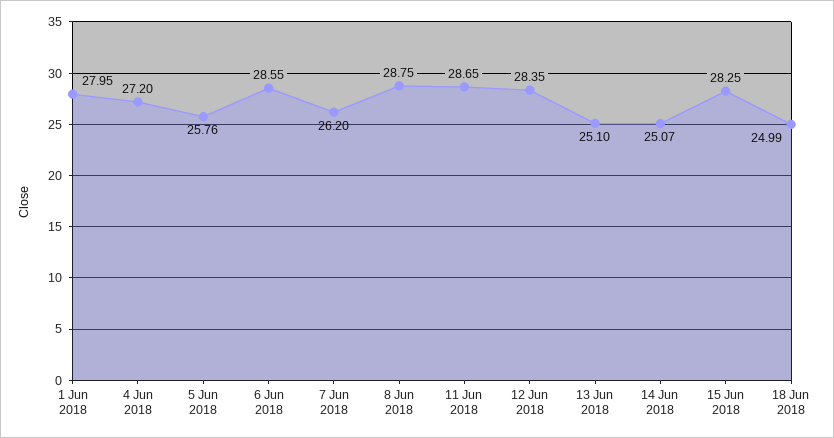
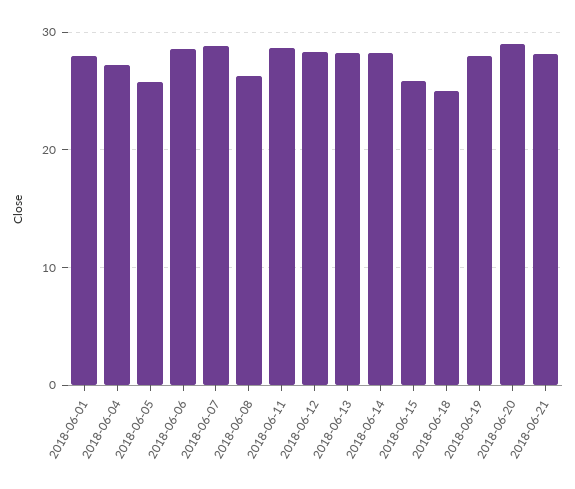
7 Jun 2018: 26.2 -> 29
8 Jun 2018: 28.75 -> 26
13 Jun 2018: 25.1 -> 28
14 Jun 2018: 25.07 -> 28
15 Jun 2018: 28.25 -> 26
2018-06-19: none -> 28
2018-06-20: none -> 29
2018-06-21: none -> 28

